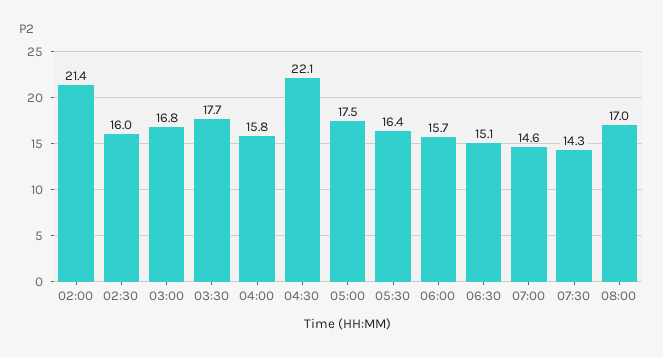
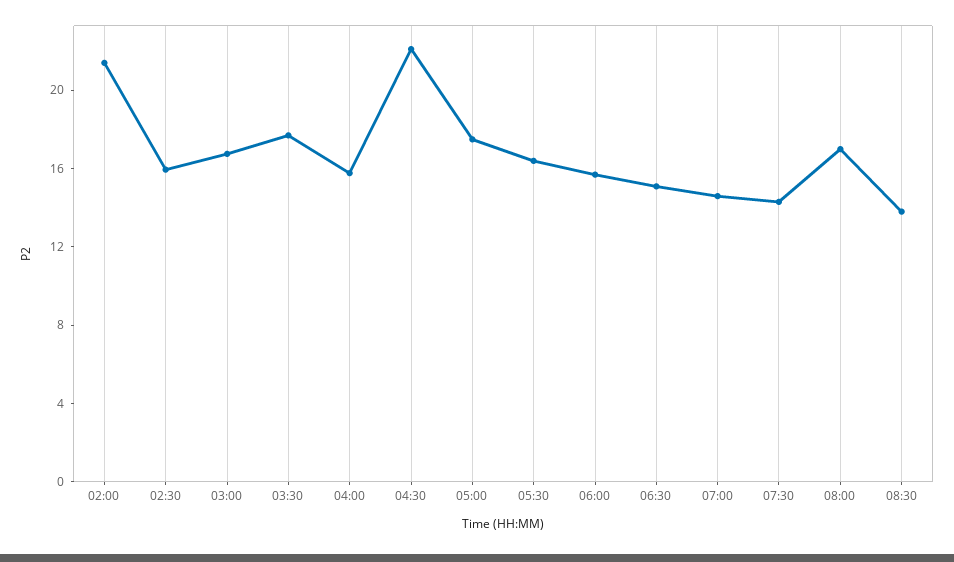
08:30: none -> 14

